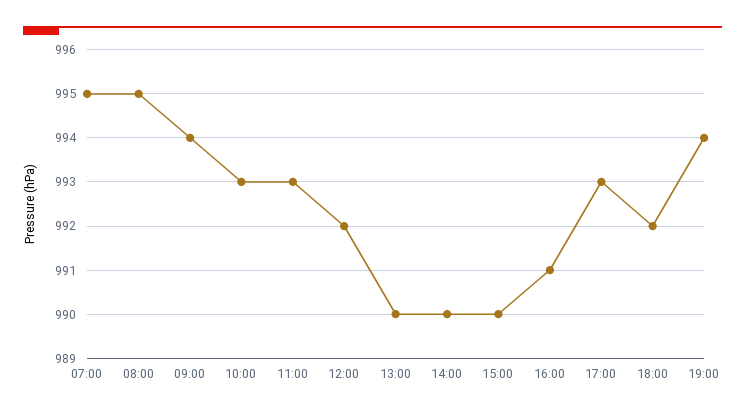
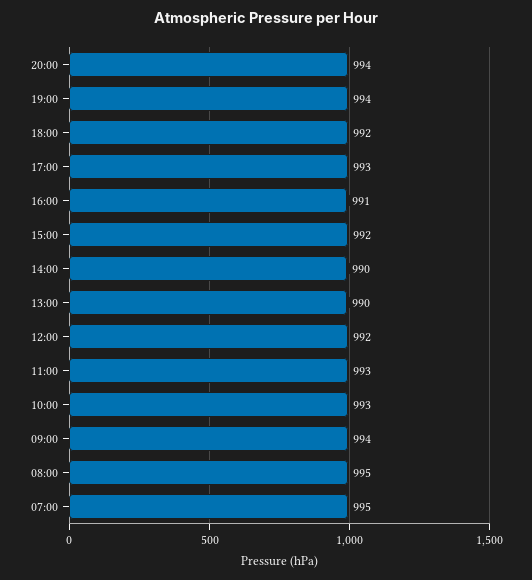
15:00: 990 -> 992
20:00: none -> 994

